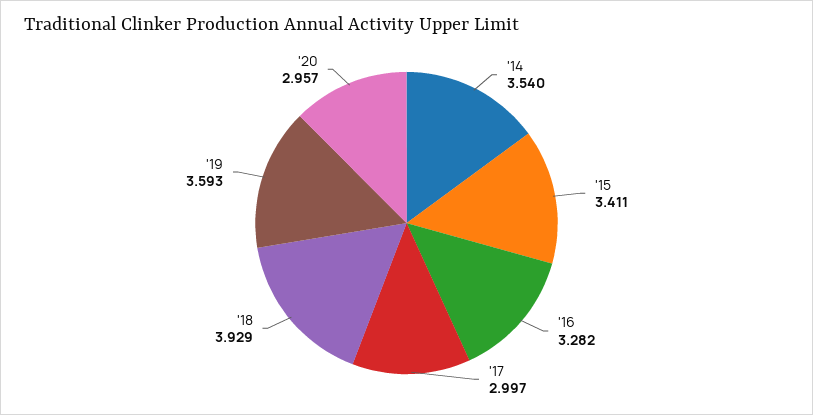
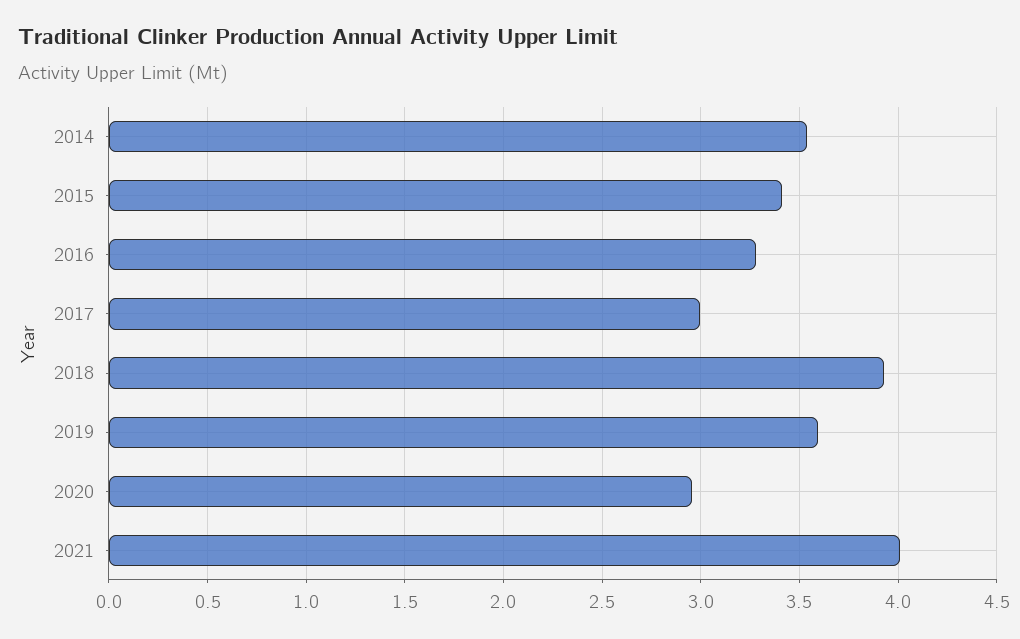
2021: none -> 4

